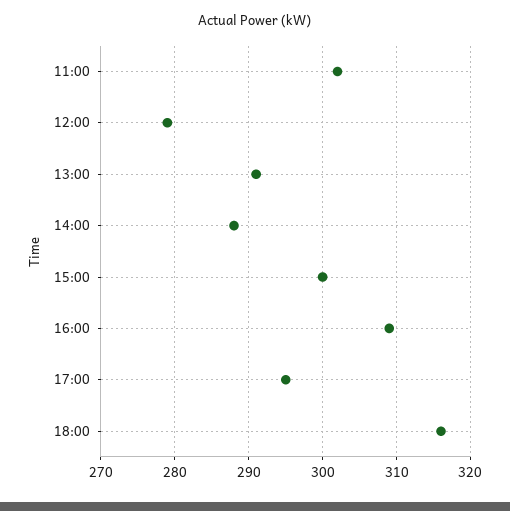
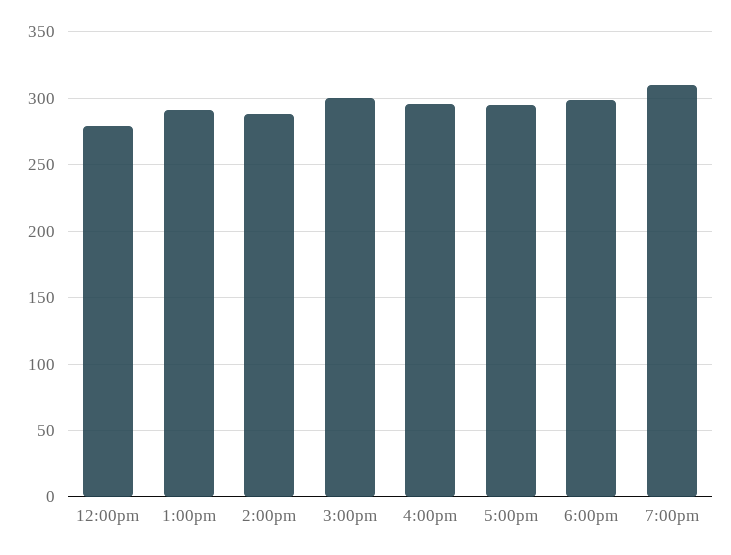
11:00: 302 -> none
16:00: 309 -> 295
18:00: 316 -> 300
7:00pm: none -> 310

